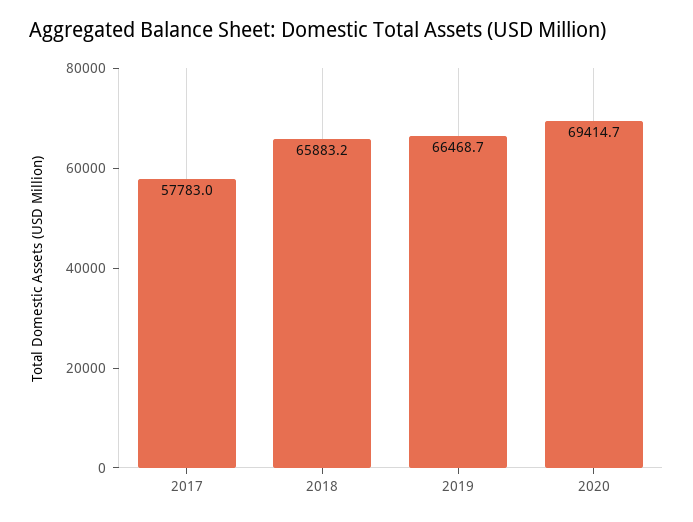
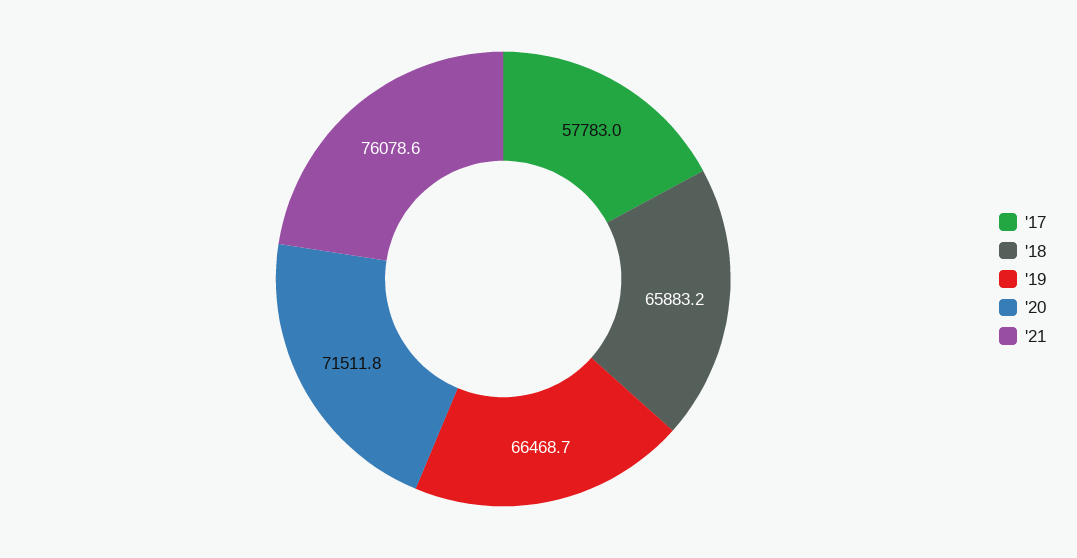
2020: 69414.7 -> 71511.8
'21: none -> 76078.6

